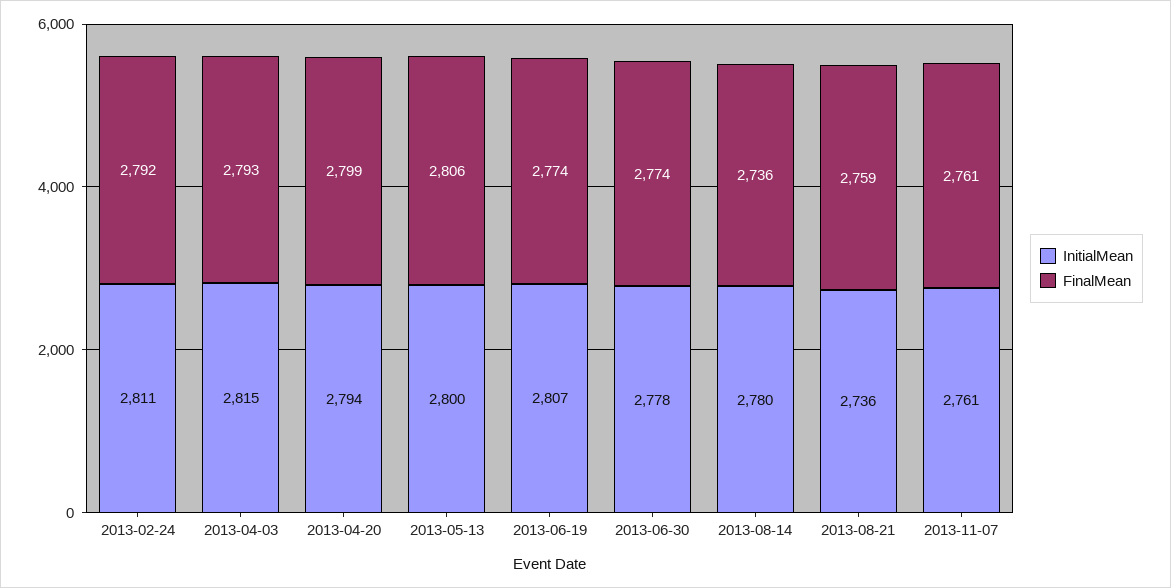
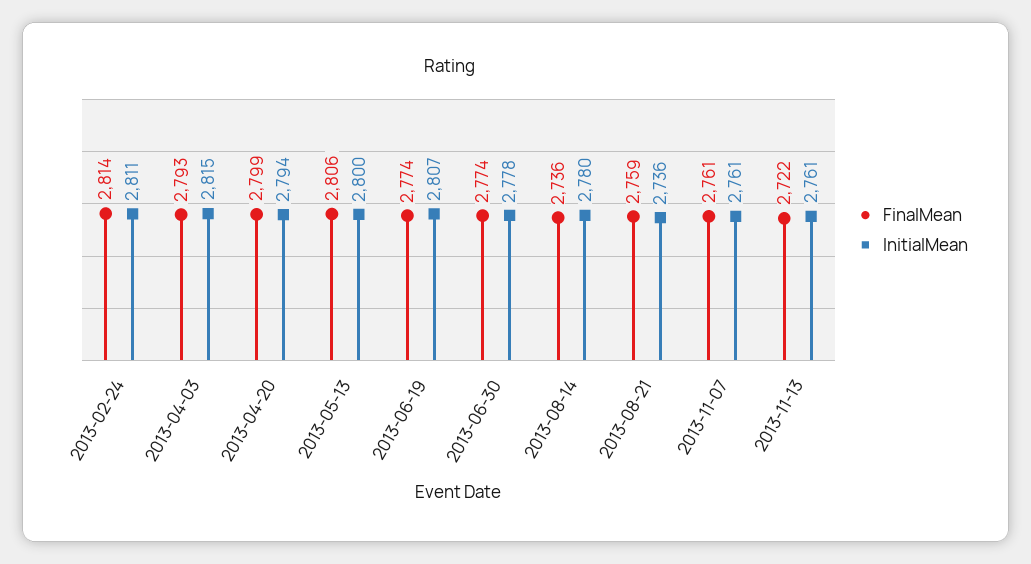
FinalMean, 2013-02-24: 2792 -> 2814
FinalMean, 2013-11-13: none -> 2722
InitialMean, 2013-11-13: none -> 2761

